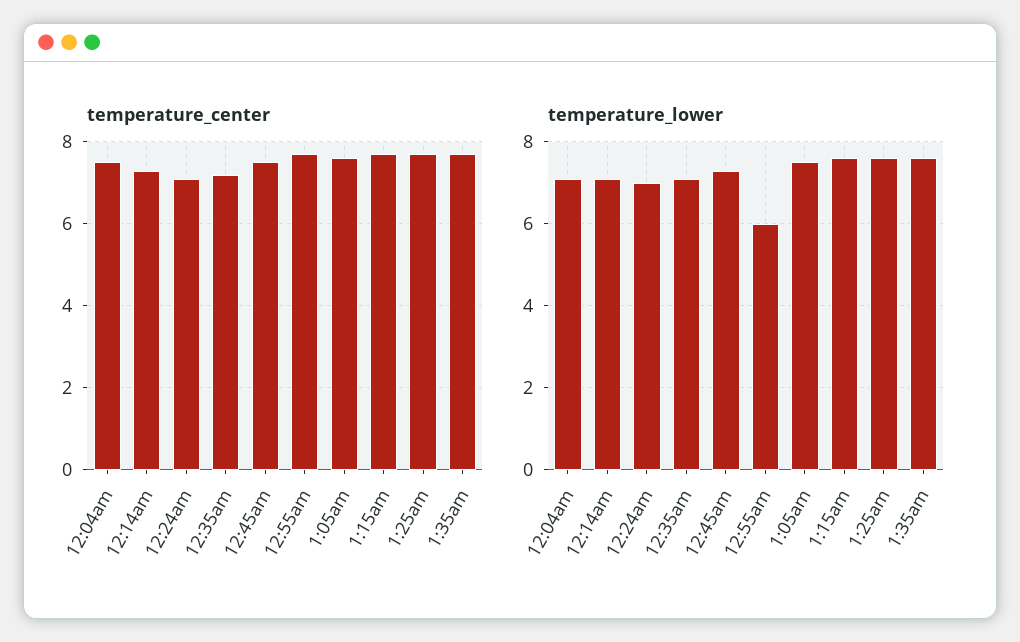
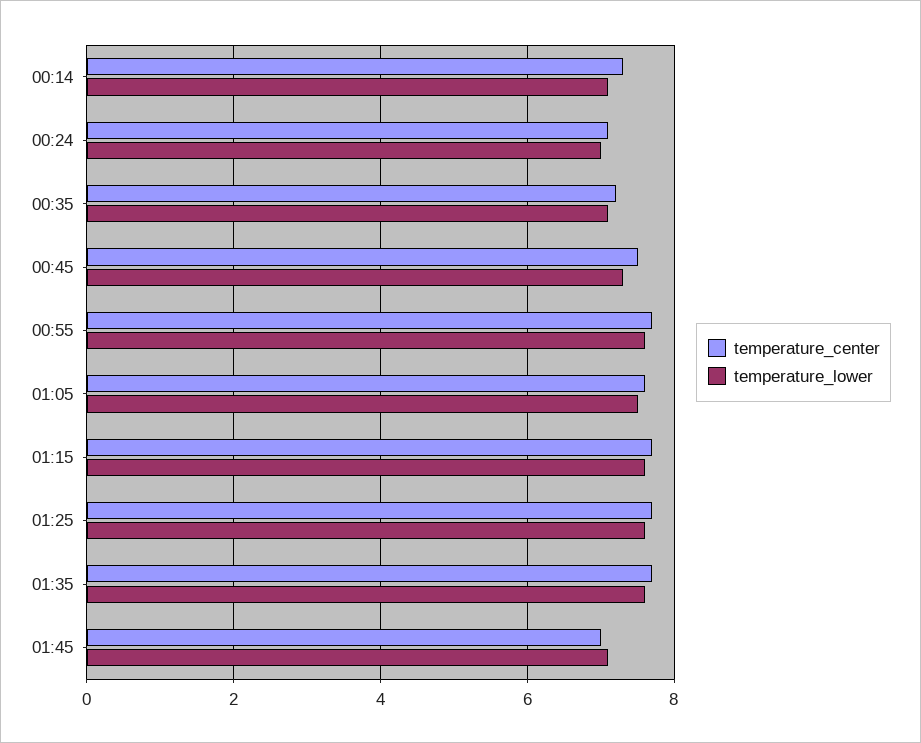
temperature_center, 12:04am: 7.5 -> none
temperature_lower, 12:04am: 7 -> none
temperature_lower, 12:55am: 6 -> 7.5
temperature_center, 01:45: none -> 7
temperature_lower, 01:45: none -> 7

